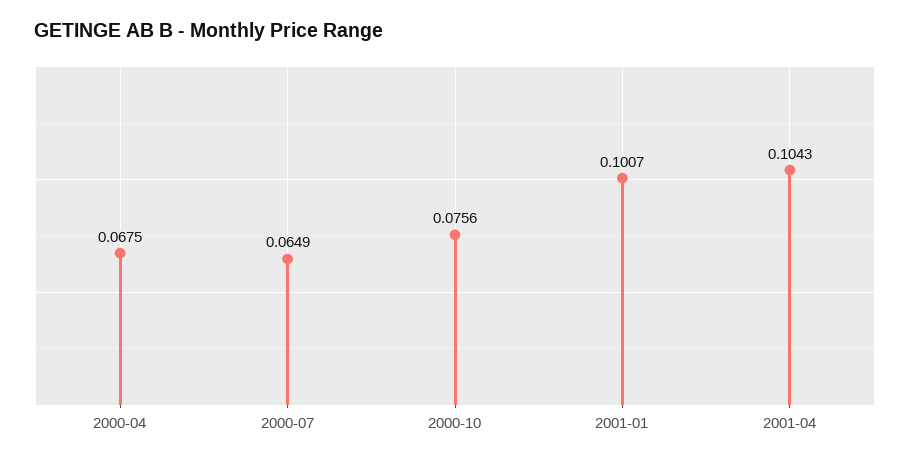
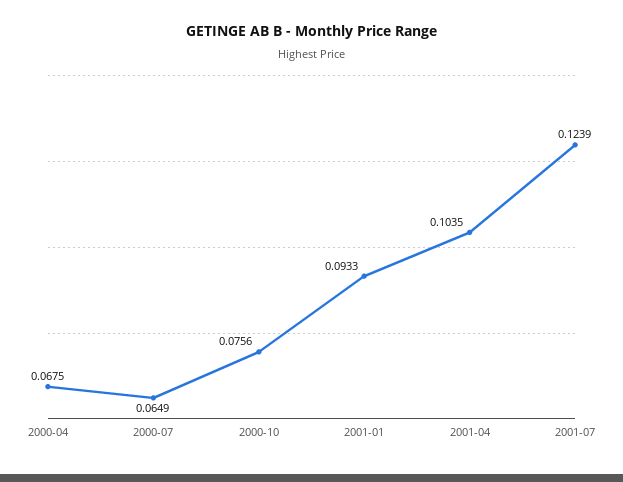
2001-01: 0.1007 -> 0.0933
2001-04: 0.1043 -> 0.1035
2001-07: none -> 0.1239

